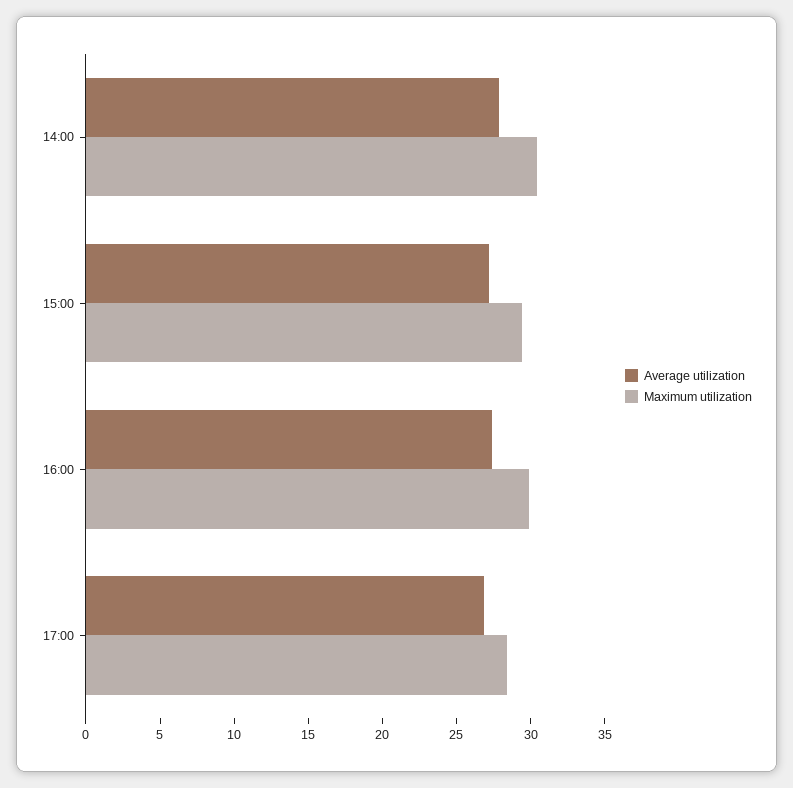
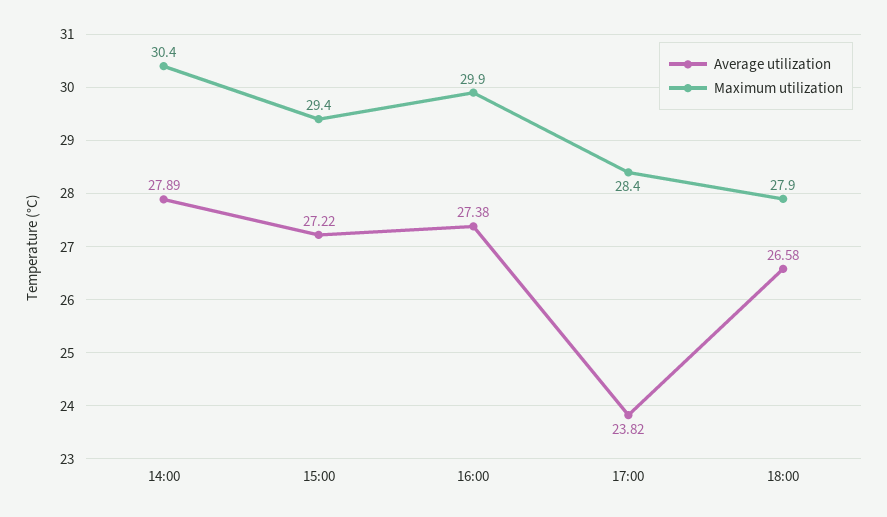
Average utilization, 17:00: 27 -> 23.82
Average utilization, 18:00: none -> 26.58
Maximum utilization, 18:00: none -> 27.9

